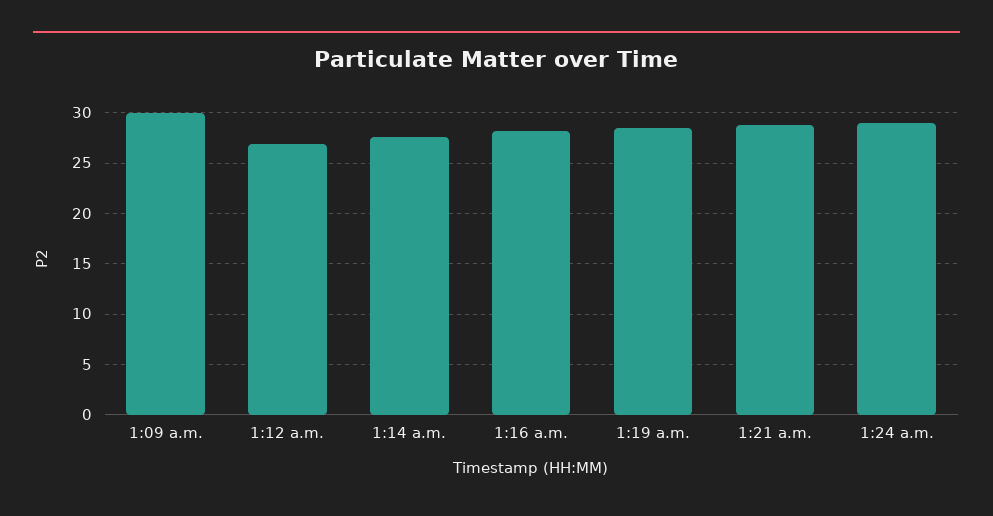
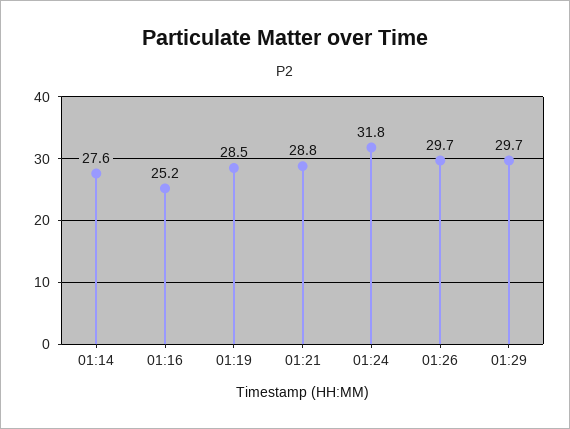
1:09 a.m.: 30 -> none
1:12 a.m.: 27 -> none
1:16 a.m.: 28 -> 25.2
1:24 a.m.: 29 -> 31.8
01:26: none -> 29.7
01:29: none -> 29.7

